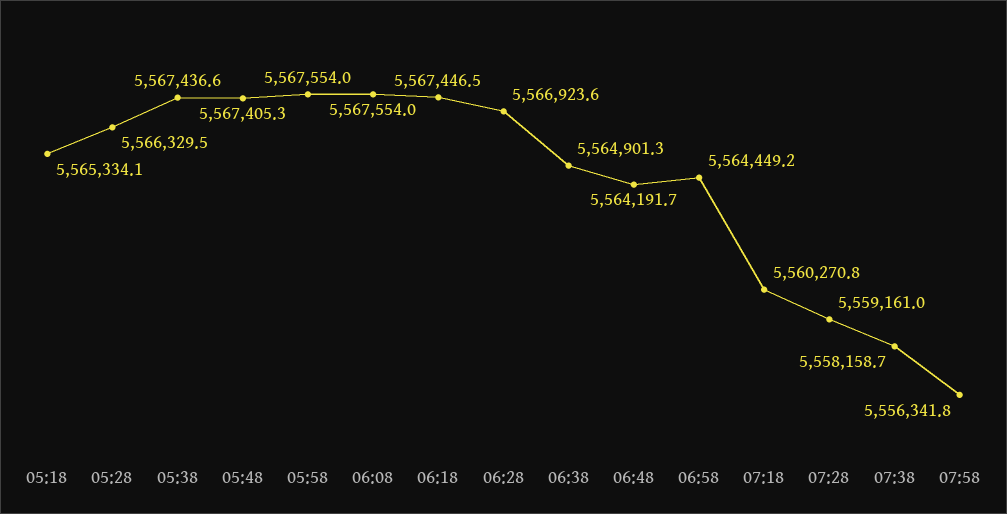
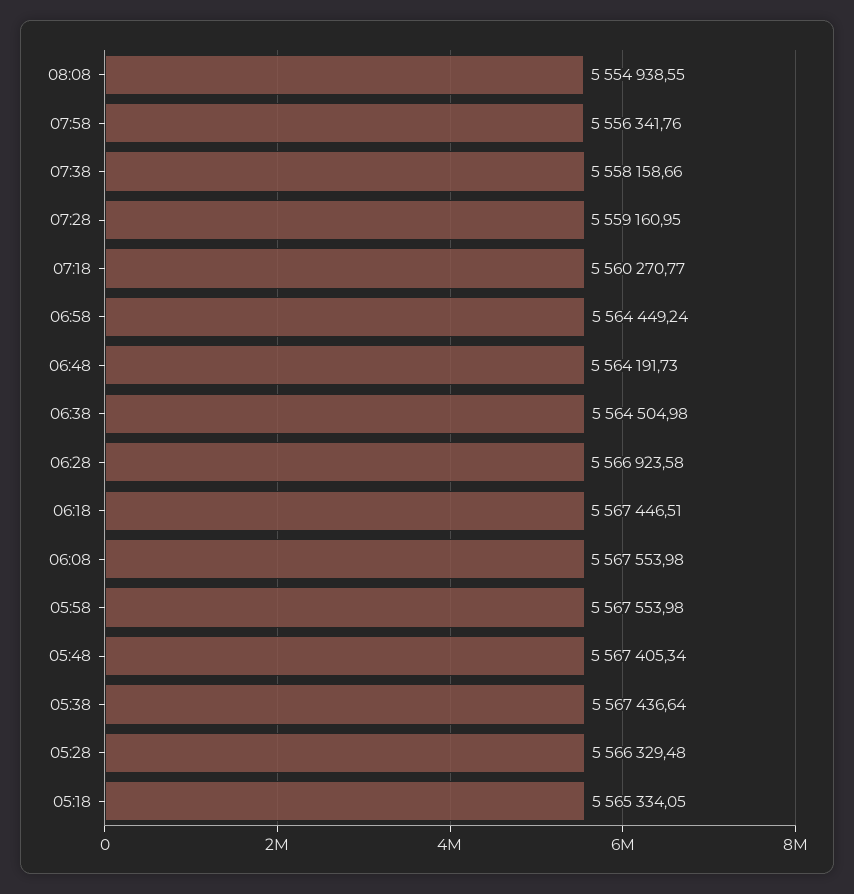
06:38: 5564901.3 -> 5564504.98
08:08: none -> 5554938.55

